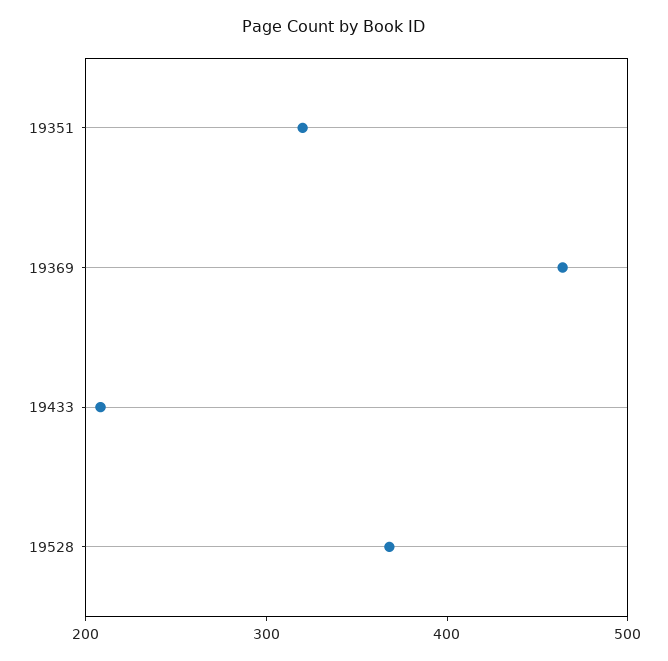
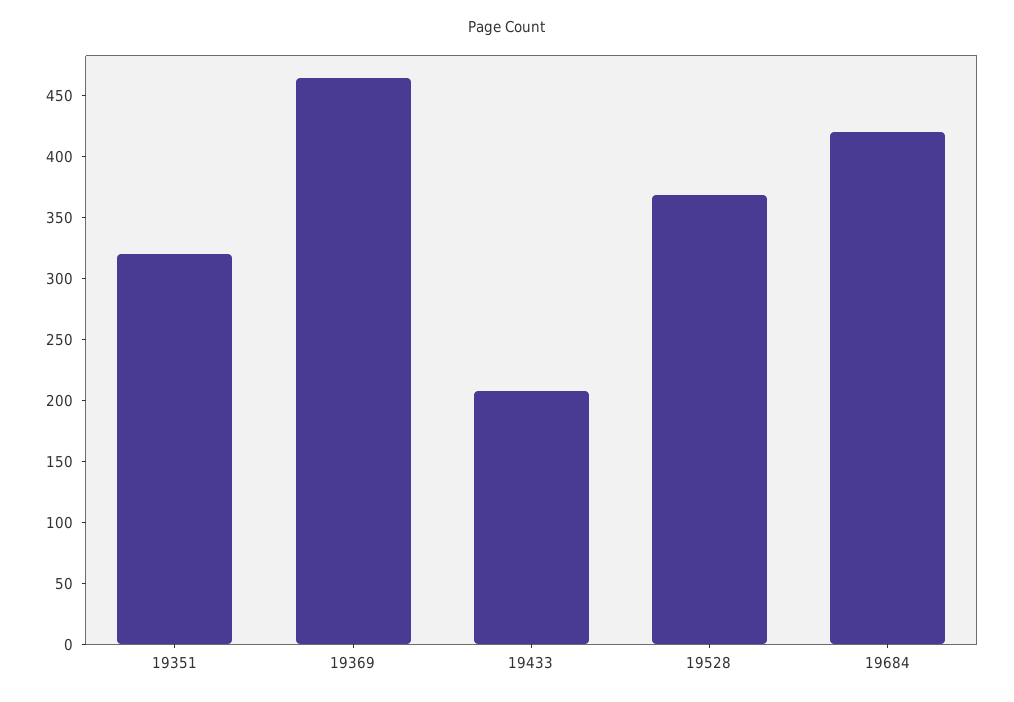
19684: none -> 420

